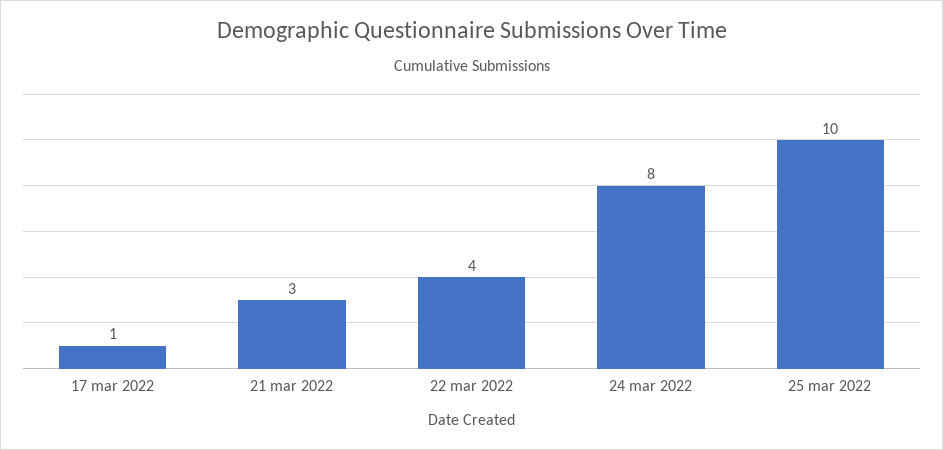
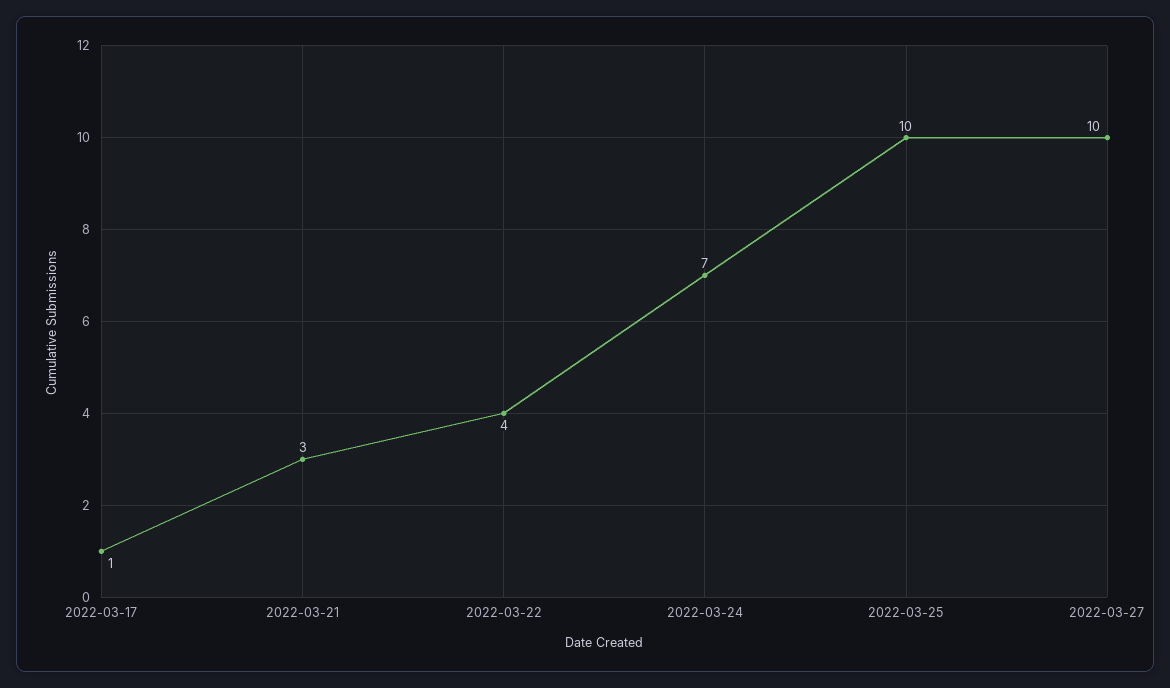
24 mar 2022: 8 -> 7
2022-03-27: none -> 10

